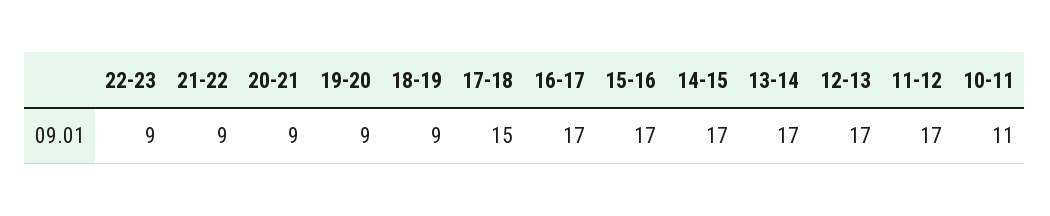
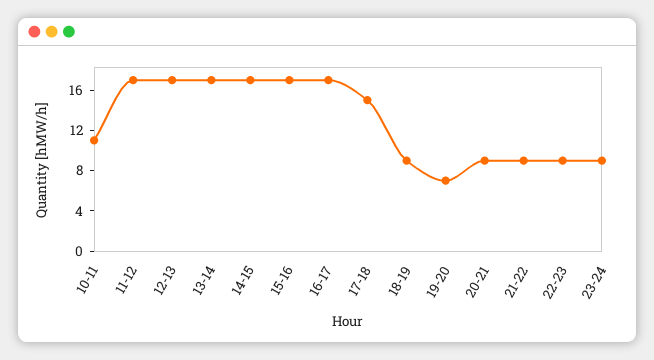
19-20: 9 -> 7
23-24: none -> 9

